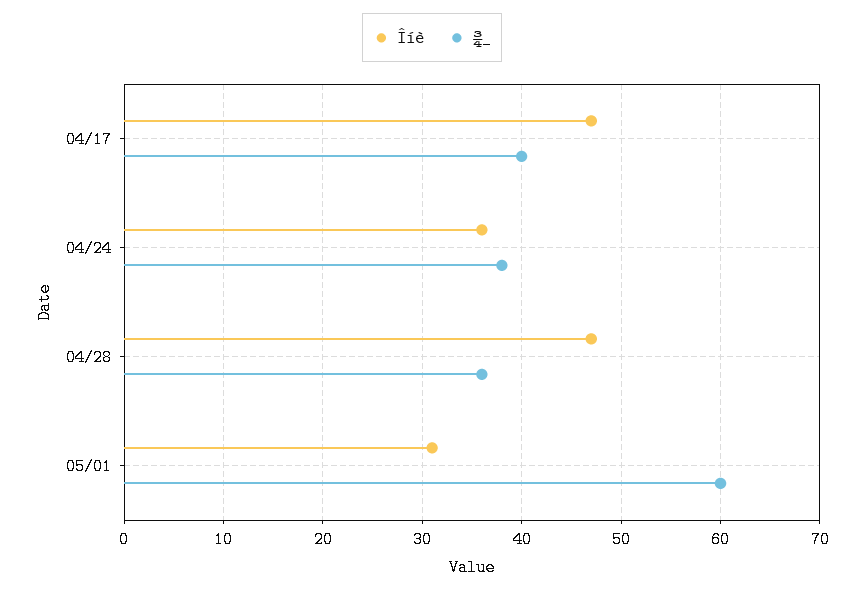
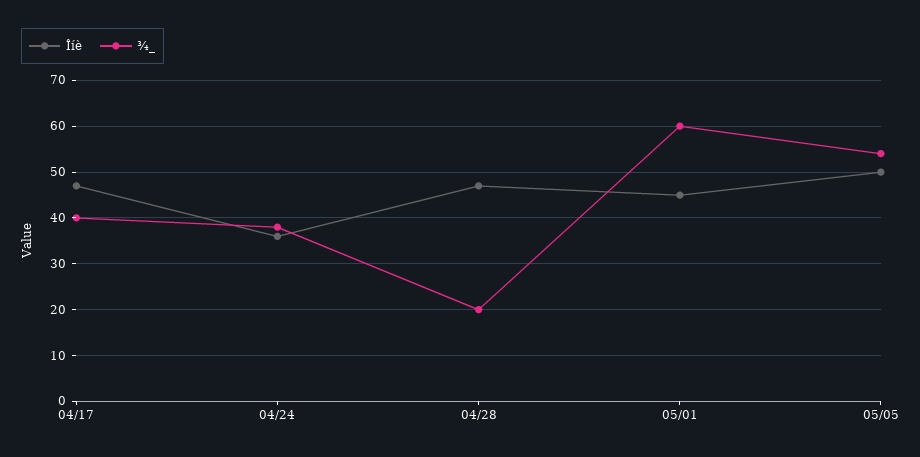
¾_, 04/28: 36 -> 20
Îíè, 05/01: 31 -> 45
Îíè, 05/05: none -> 50
¾_, 05/05: none -> 55

